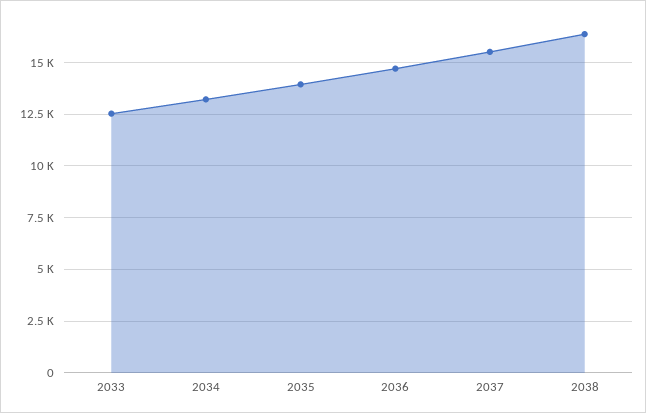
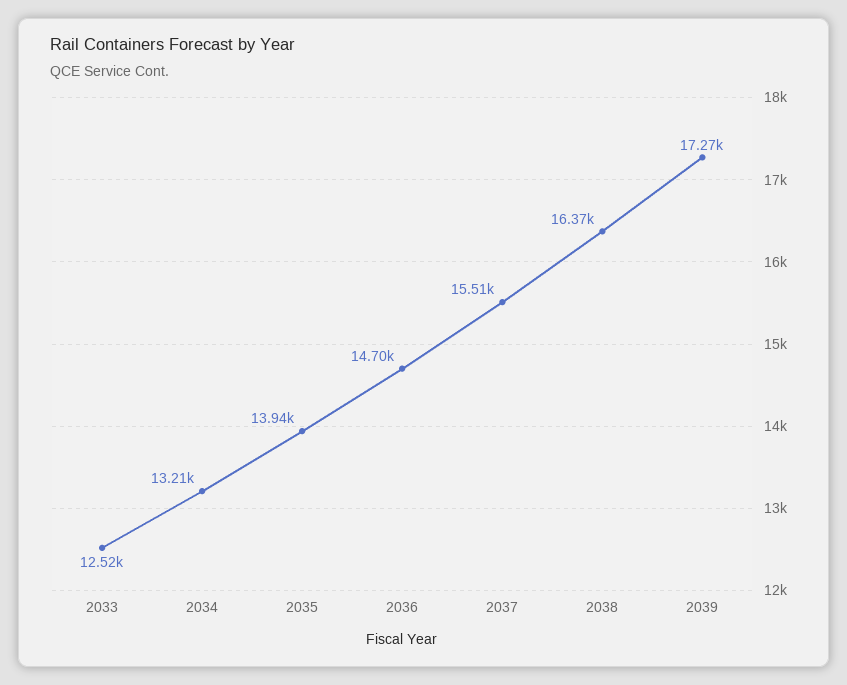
2039: none -> 17270

